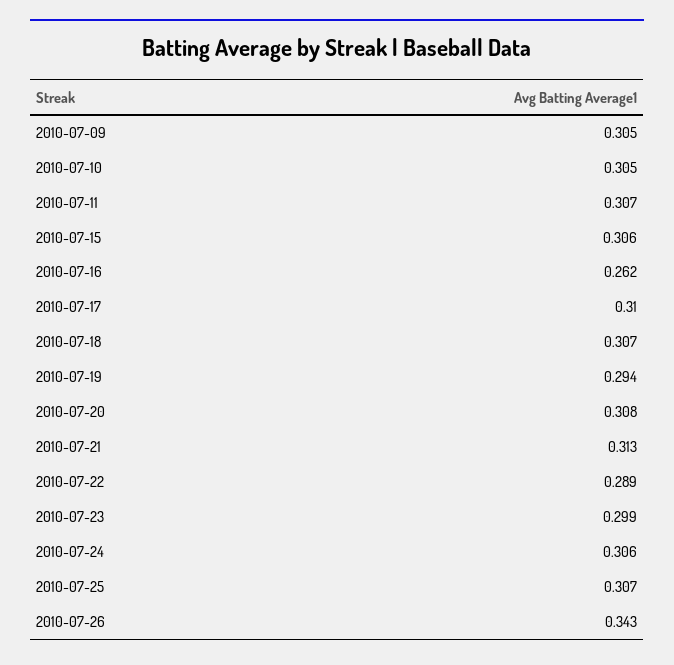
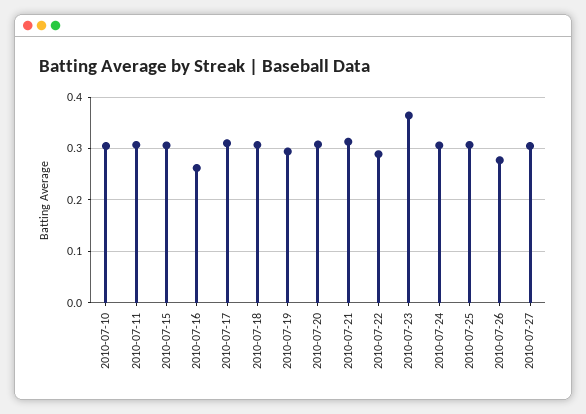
2010-07-09: 0.305 -> none
2010-07-23: 0.299 -> 0.36
2010-07-26: 0.343 -> 0.28
2010-07-27: none -> 0.3

